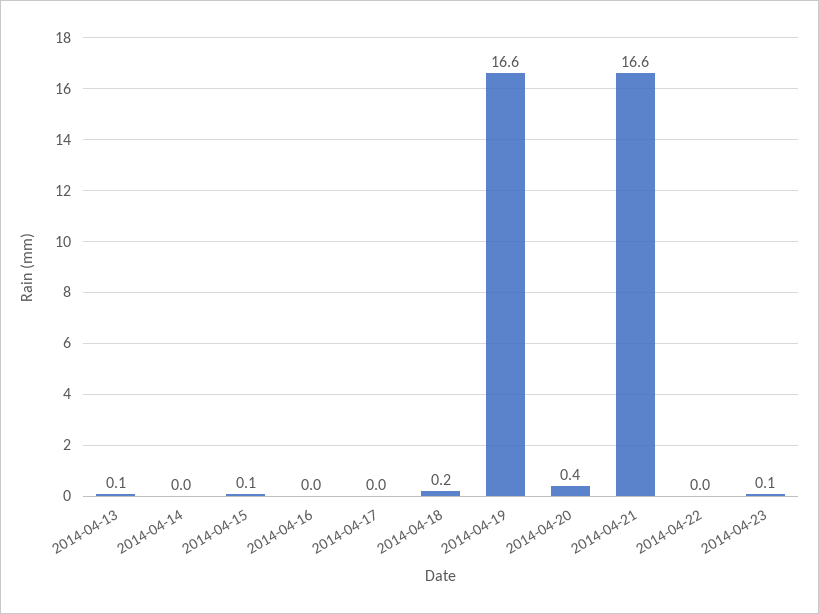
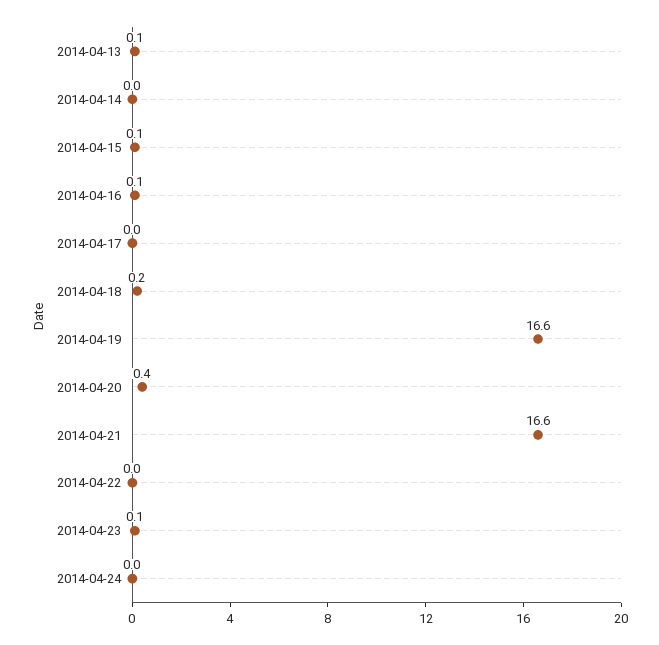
2014-04-16: 0 -> 0.1
2014-04-24: none -> 0

